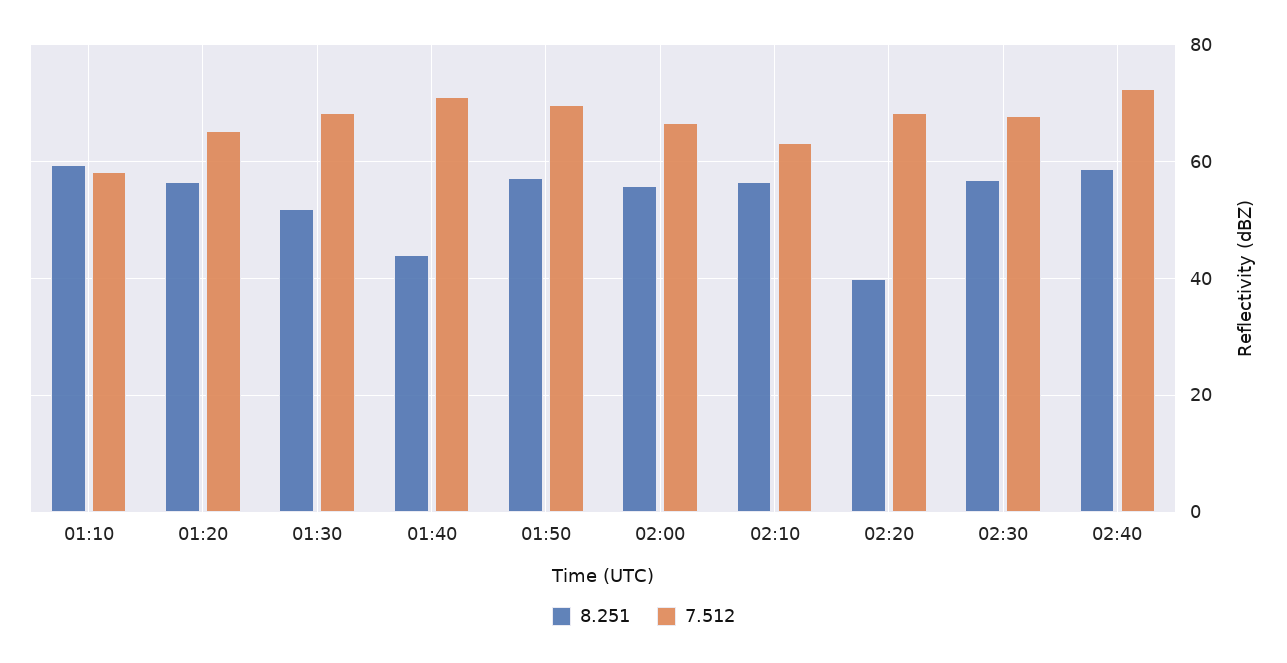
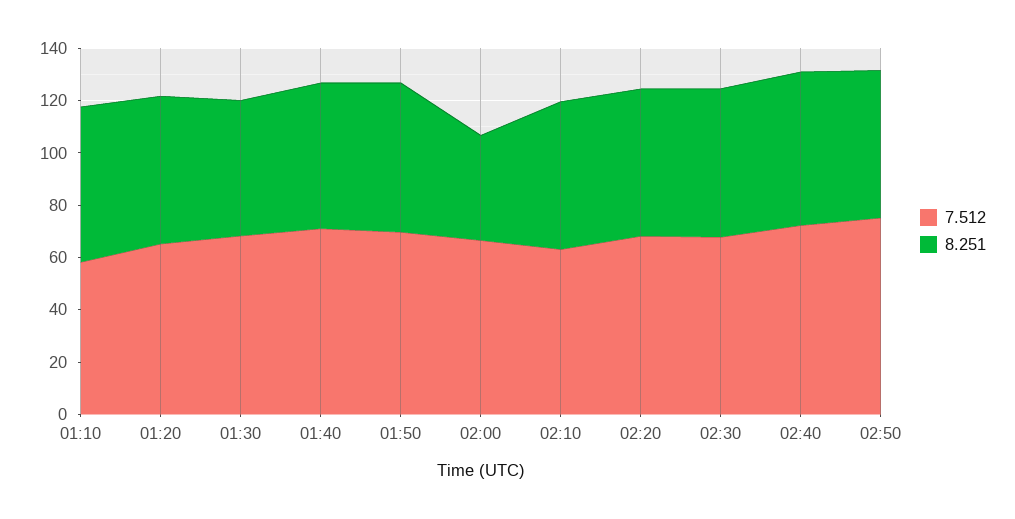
8.251, 01:40: 44 -> 55
8.251, 02:00: 56 -> 40
8.251, 02:20: 40 -> 55
7.512, 02:50: none -> 75
8.251, 02:50: none -> 55

